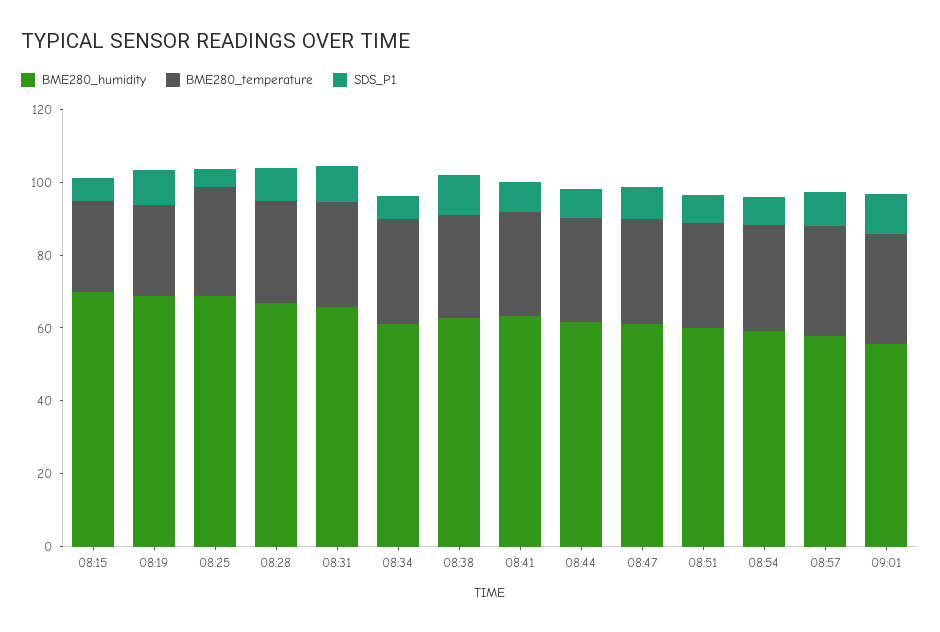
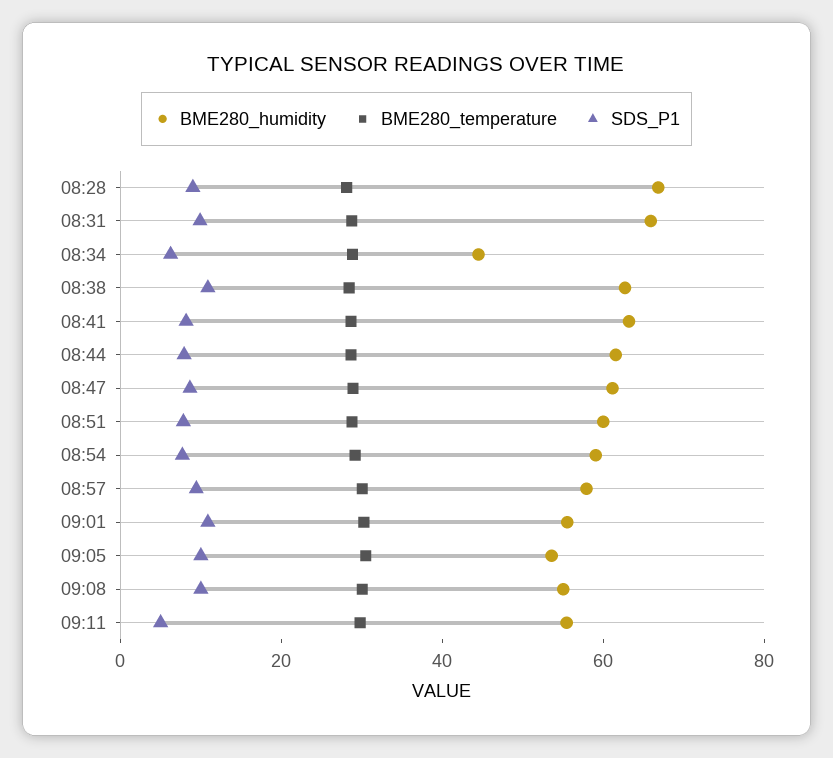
BME280_humidity, 08:15: 70 -> none
BME280_temperature, 08:15: 25 -> none
SDS_P1, 08:15: 5 -> none
BME280_humidity, 08:19: 70 -> none
BME280_temperature, 08:19: 25 -> none
SDS_P1, 08:19: 10 -> none
BME280_humidity, 08:25: 70 -> none
BME280_temperature, 08:25: 30 -> none
SDS_P1, 08:25: 5 -> none
BME280_humidity, 08:34: 60 -> 45
BME280_humidity, 09:05: none -> 55
BME280_temperature, 09:05: none -> 30
SDS_P1, 09:05: none -> 10
BME280_humidity, 09:08: none -> 55
BME280_temperature, 09:08: none -> 30
SDS_P1, 09:08: none -> 10
BME280_humidity, 09:11: none -> 55
BME280_temperature, 09:11: none -> 30
SDS_P1, 09:11: none -> 5

